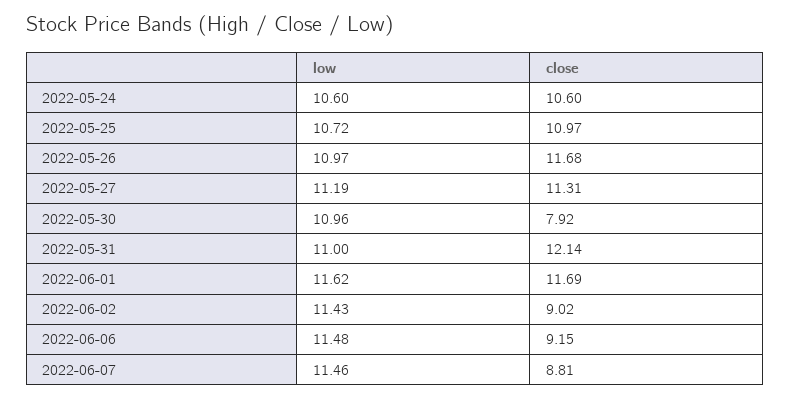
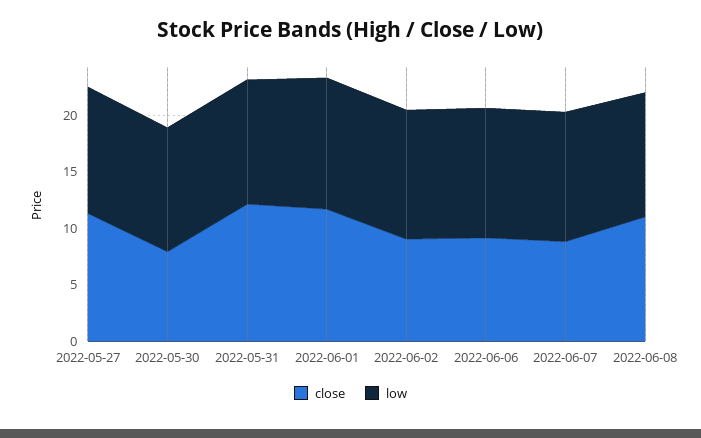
low, 2022-05-24: 10.6 -> none
close, 2022-05-24: 10.6 -> none
low, 2022-05-25: 10.72 -> none
close, 2022-05-25: 10.97 -> none
low, 2022-05-26: 10.97 -> none
close, 2022-05-26: 11.68 -> none
close, 2022-06-08: none -> 11
low, 2022-06-08: none -> 11

